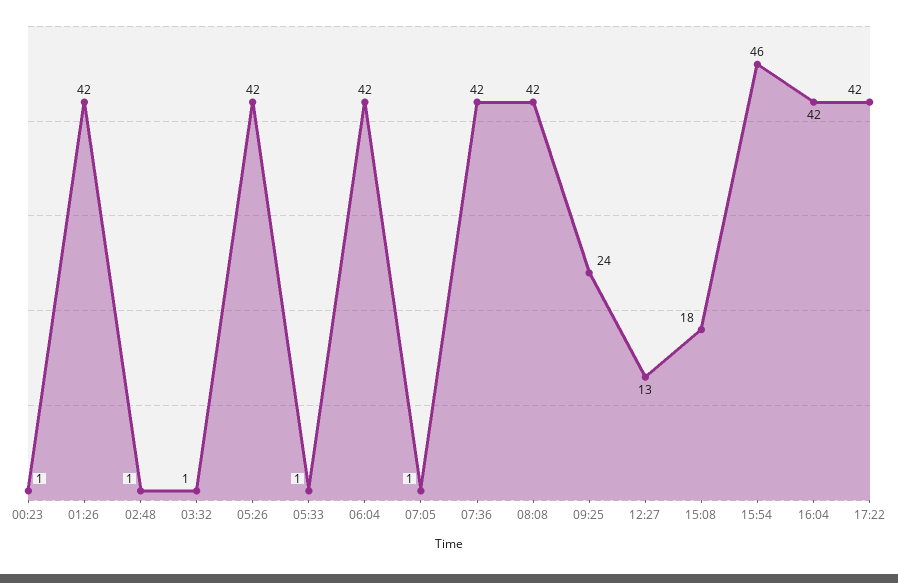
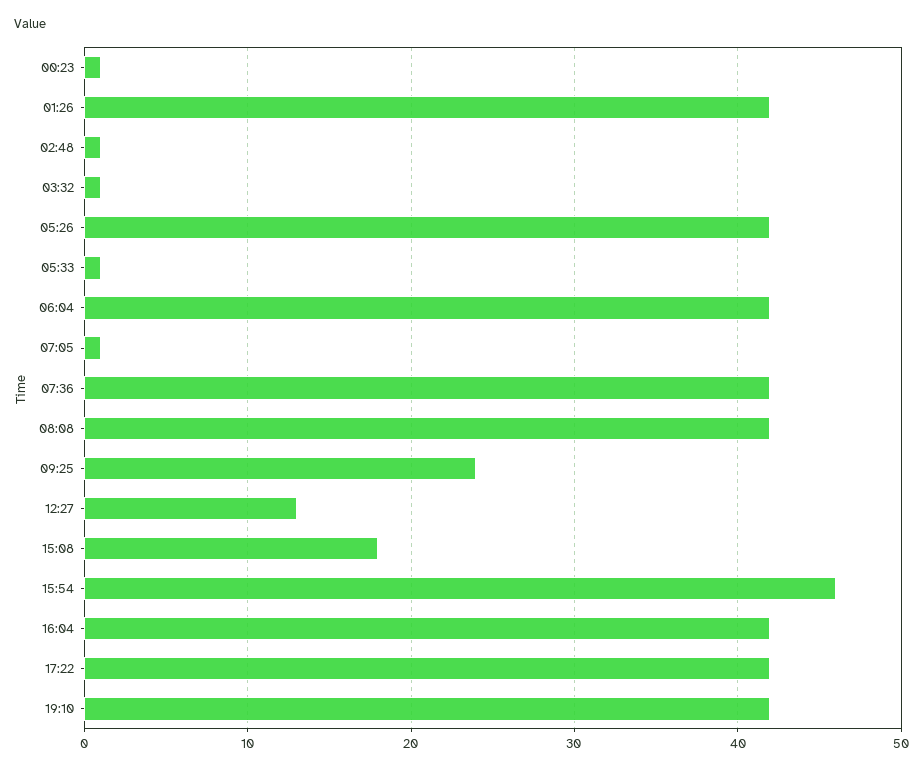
19:10: none -> 42

